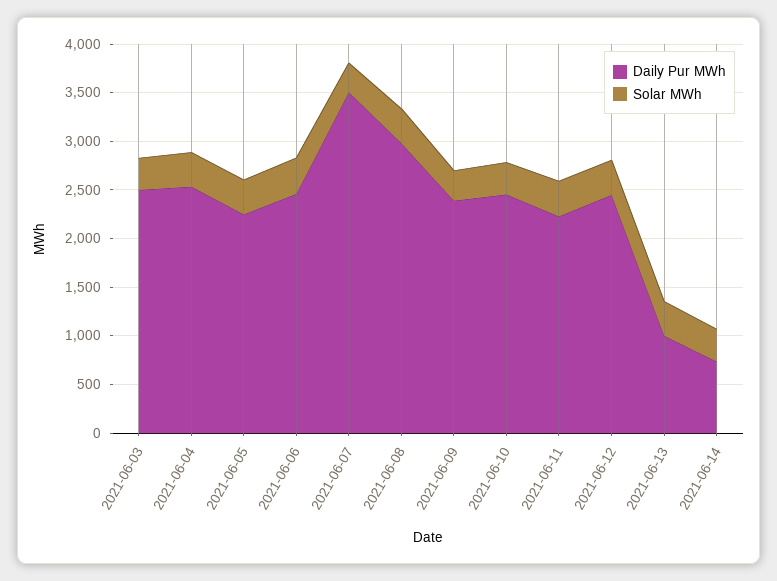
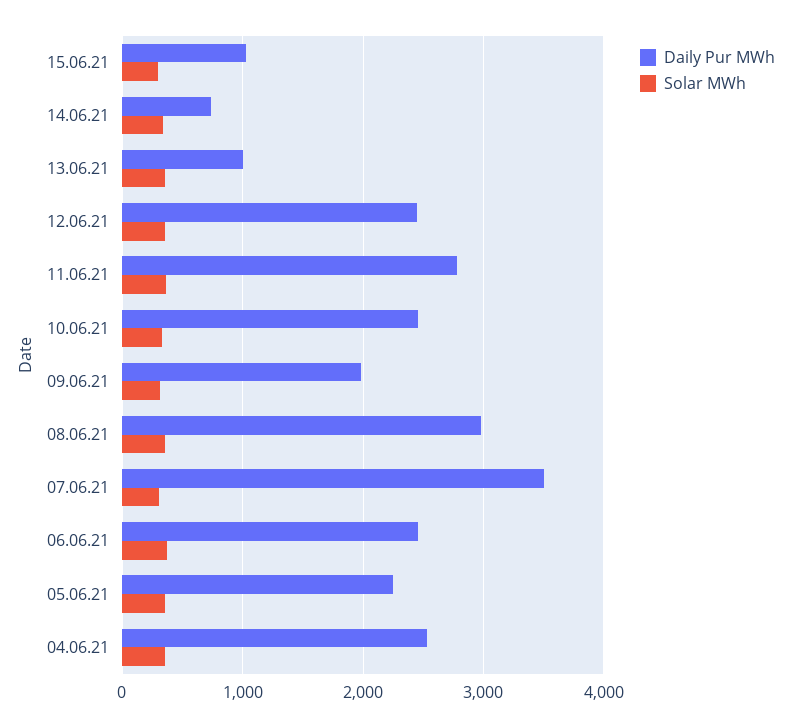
Daily Pur MWh, 2021-06-03: 2500 -> none
Solar MWh, 2021-06-03: 300 -> none
Daily Pur MWh, 2021-06-09: 2400 -> 2000
Daily Pur MWh, 2021-06-11: 2200 -> 2800
Daily Pur MWh, 15.06.21: none -> 1000
Solar MWh, 15.06.21: none -> 300

